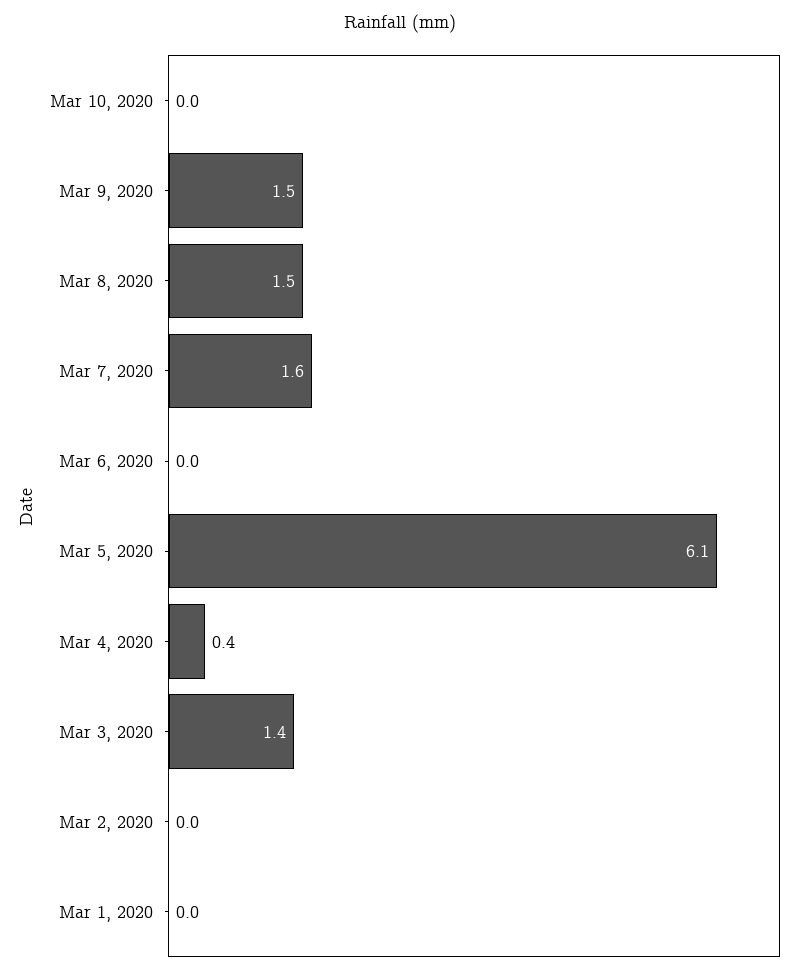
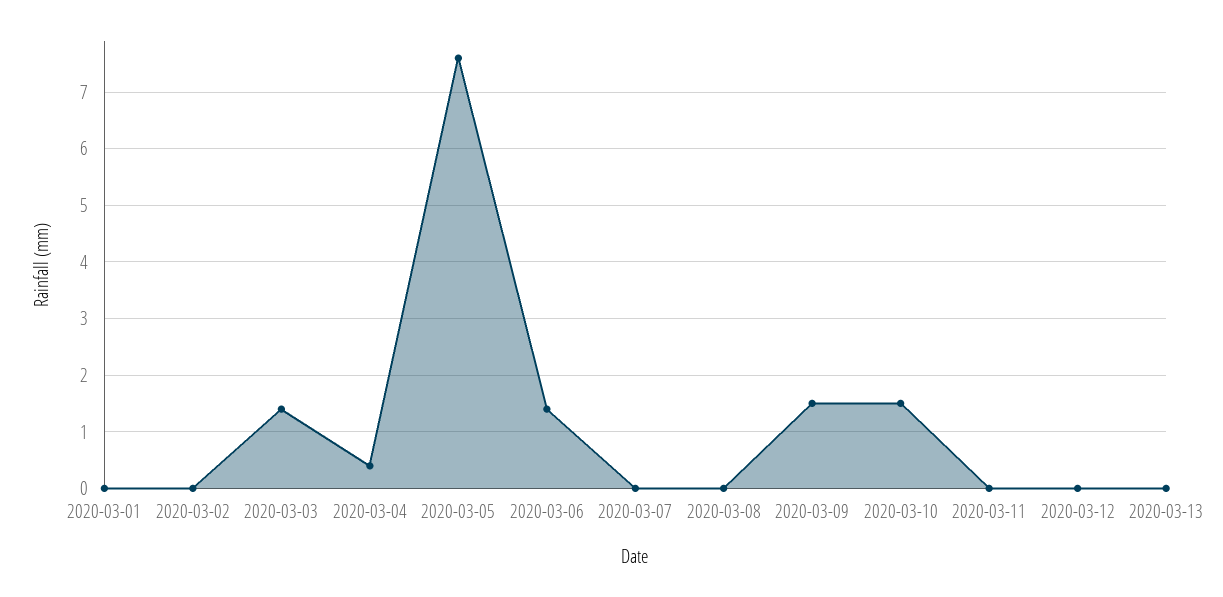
Mar 10, 2020: 0 -> 1.5
Mar 8, 2020: 1.5 -> 0
Mar 7, 2020: 1.6 -> 0
Mar 6, 2020: 0 -> 1.5
Mar 5, 2020: 6.1 -> 7.5
2020-03-11: none -> 0
2020-03-12: none -> 0
2020-03-13: none -> 0

